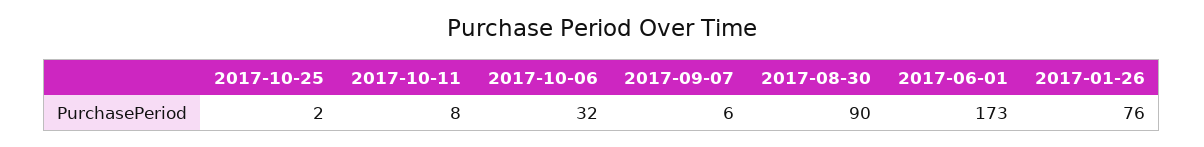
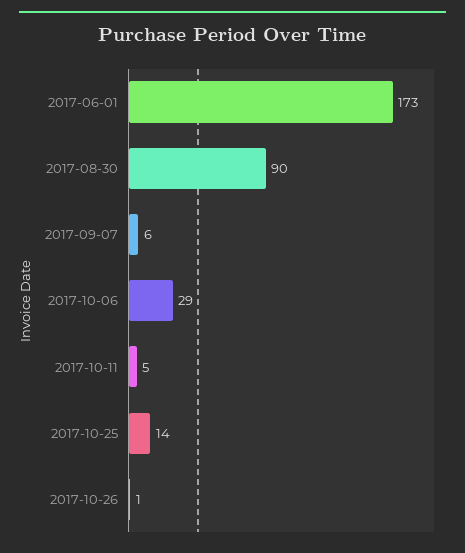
2017-10-25: 2 -> 14
2017-10-11: 8 -> 5
2017-10-06: 32 -> 29
2017-01-26: 76 -> none
2017-10-26: none -> 1

